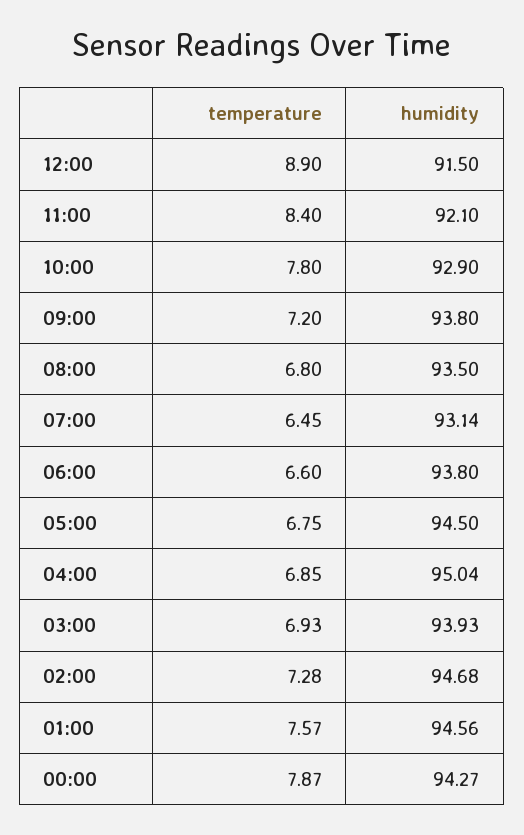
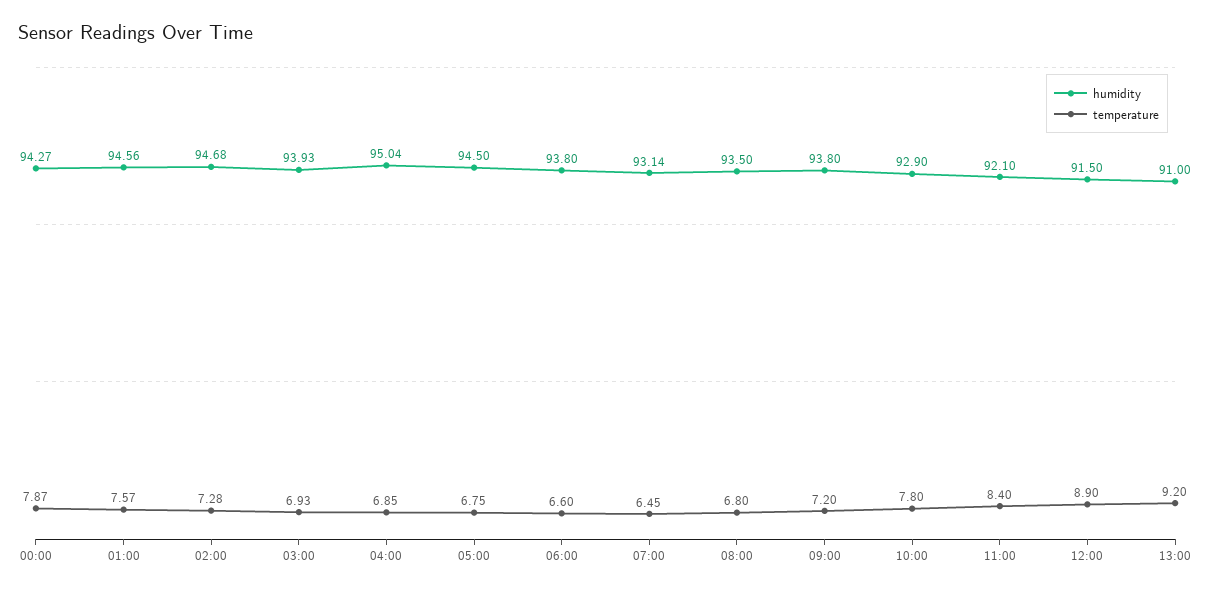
humidity, 13:00: none -> 91
temperature, 13:00: none -> 9.2

